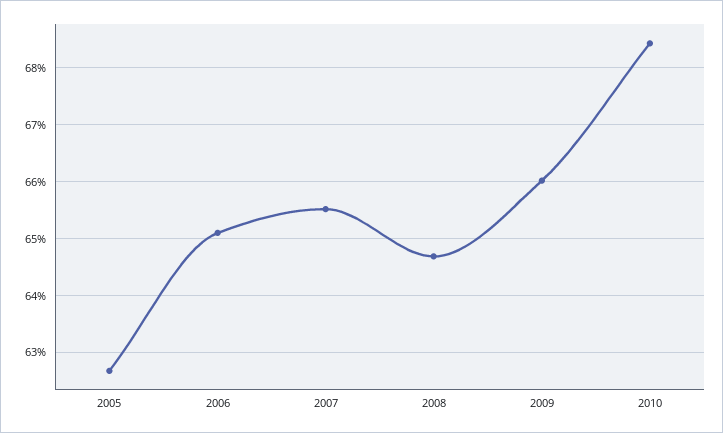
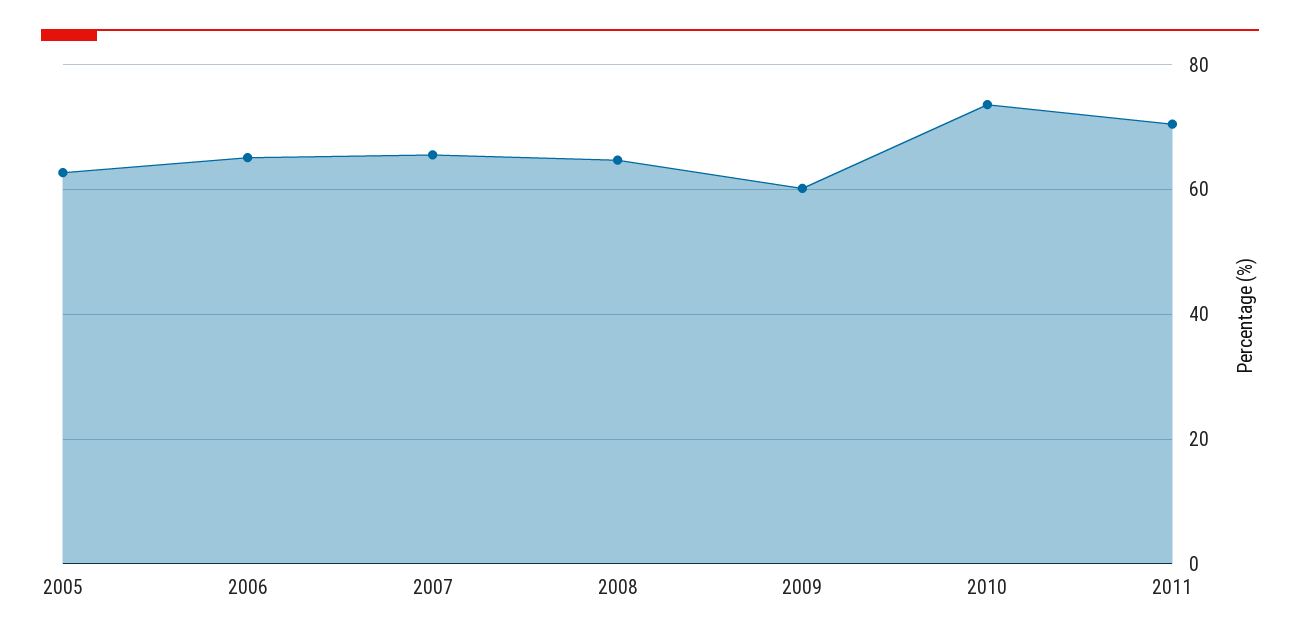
2009: 66 -> 60
2010: 68.4 -> 74
2011: none -> 70

